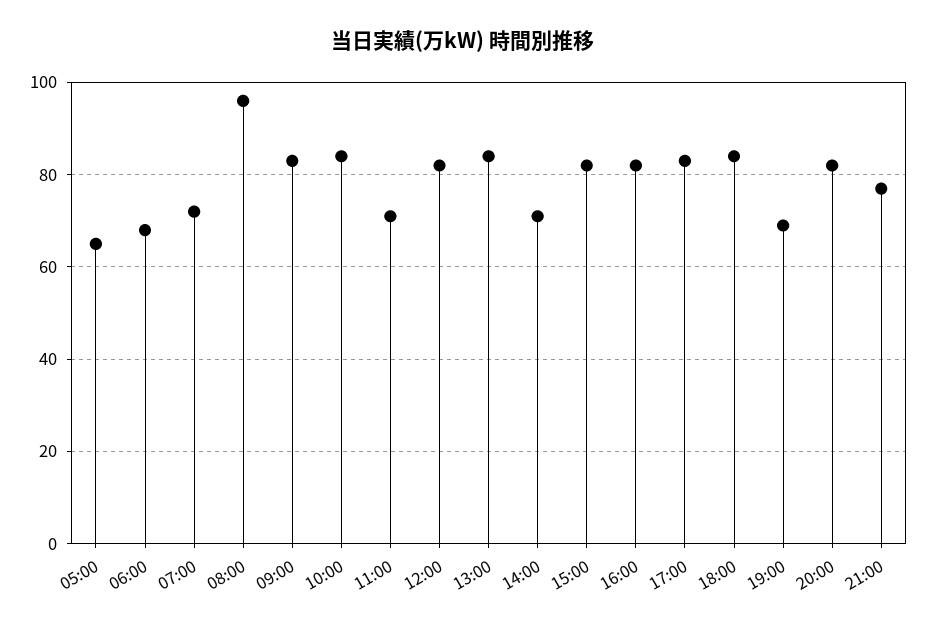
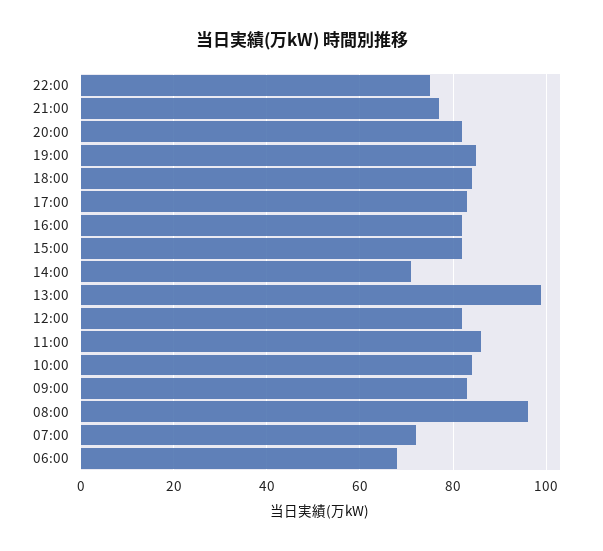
05:00: 65 -> none
11:00: 70 -> 85
13:00: 85 -> 100
19:00: 70 -> 85
22:00: none -> 75

